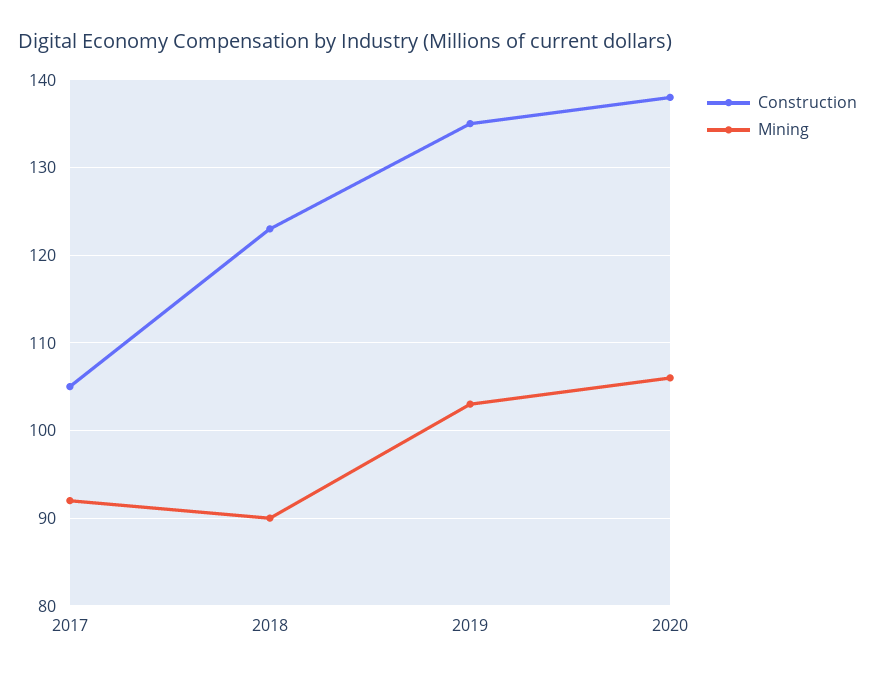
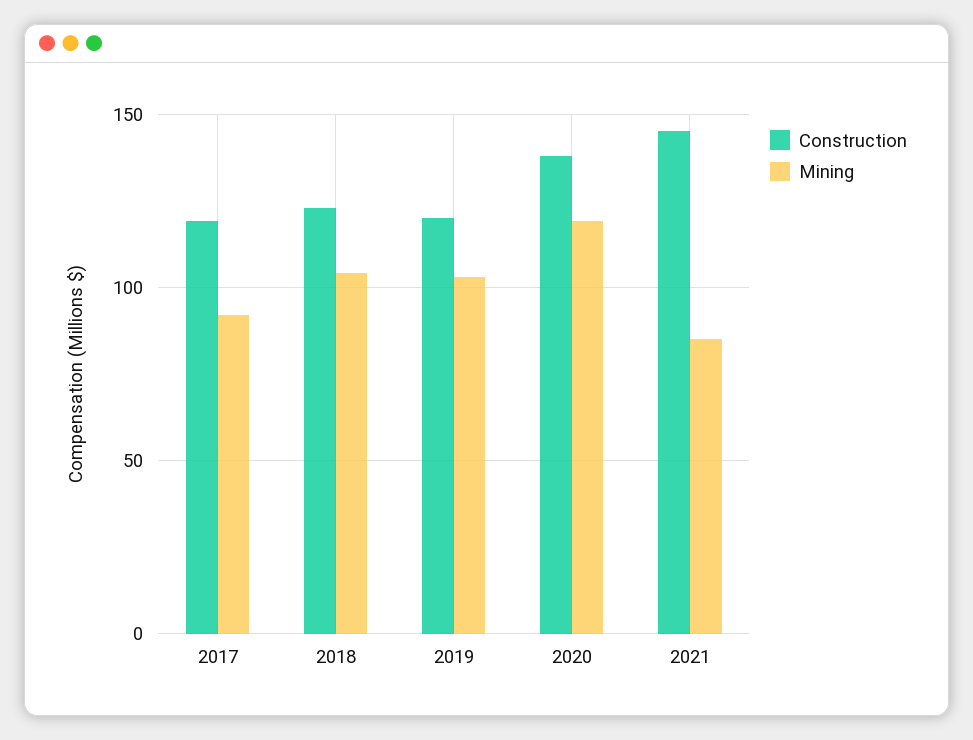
Construction, 2017: 105 -> 120
Mining, 2018: 90 -> 105
Construction, 2019: 135 -> 120
Mining, 2020: 106 -> 120
Construction, 2021: none -> 145
Mining, 2021: none -> 85

